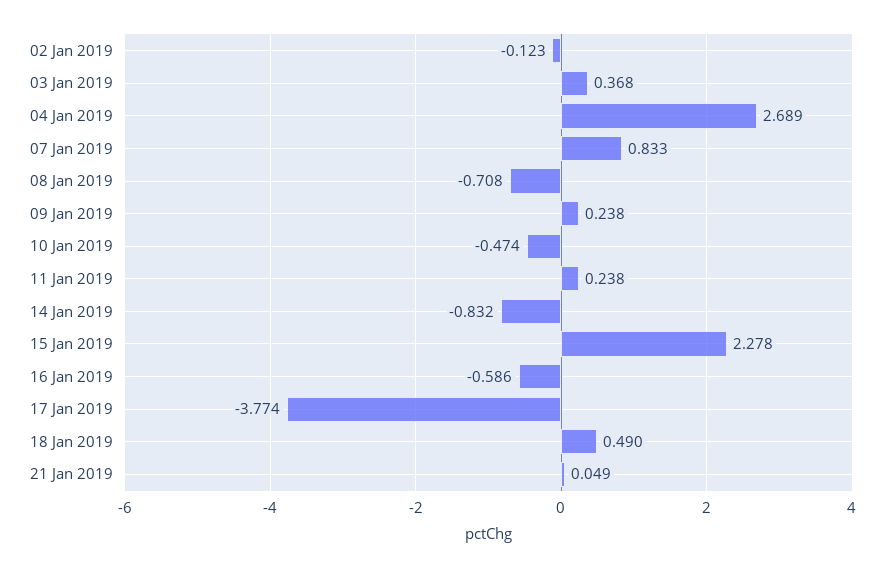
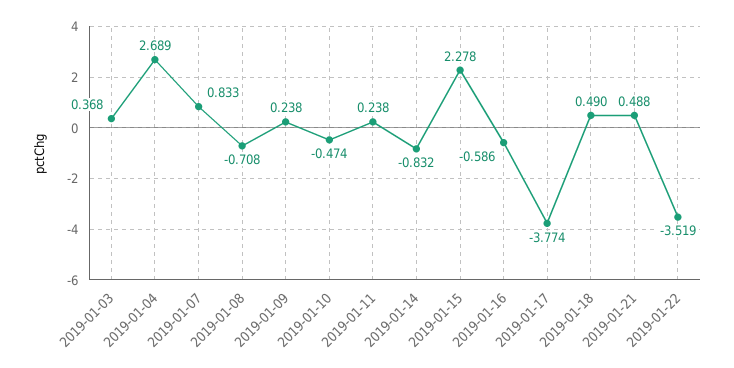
02 Jan 2019: -0.123 -> none
21 Jan 2019: 0.049 -> 0.488
2019-01-22: none -> -3.519

